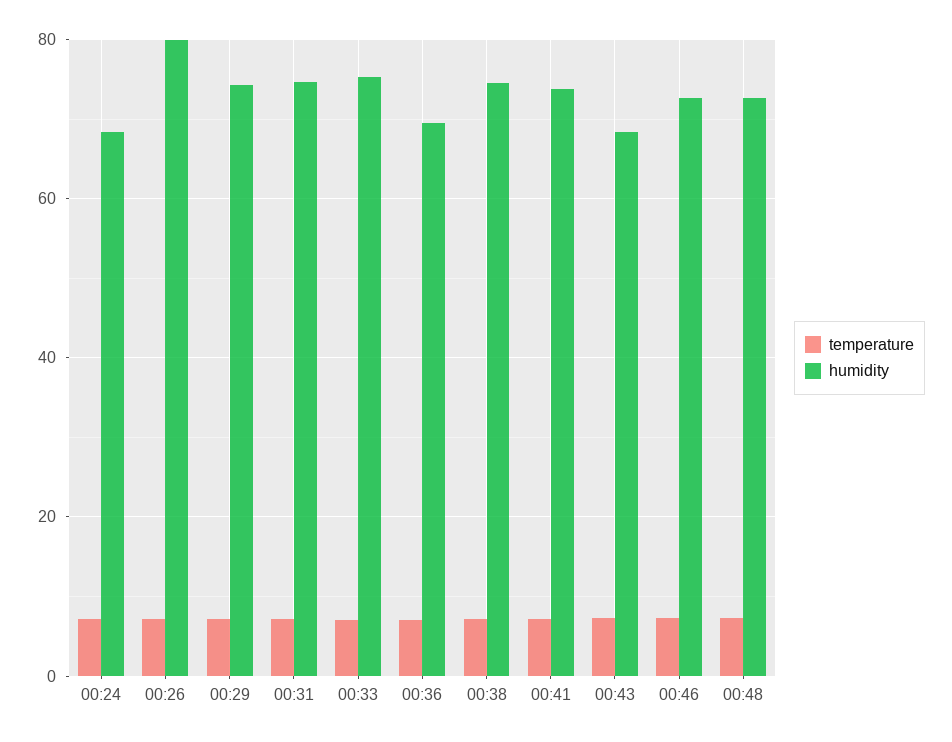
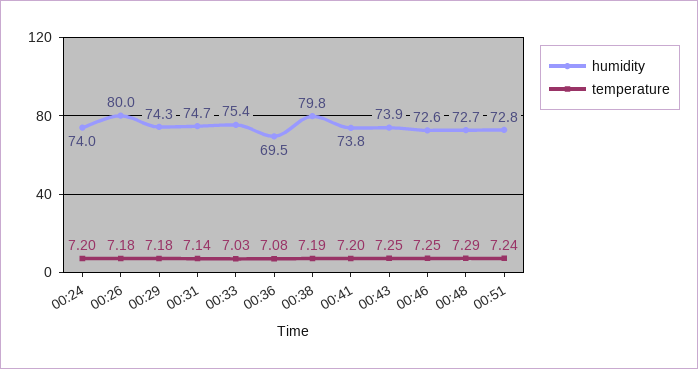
humidity, 00:24: 68 -> 74
humidity, 00:38: 74 -> 79.8
humidity, 00:43: 68 -> 73.9
humidity, 00:51: none -> 72.8
temperature, 00:51: none -> 7.24

